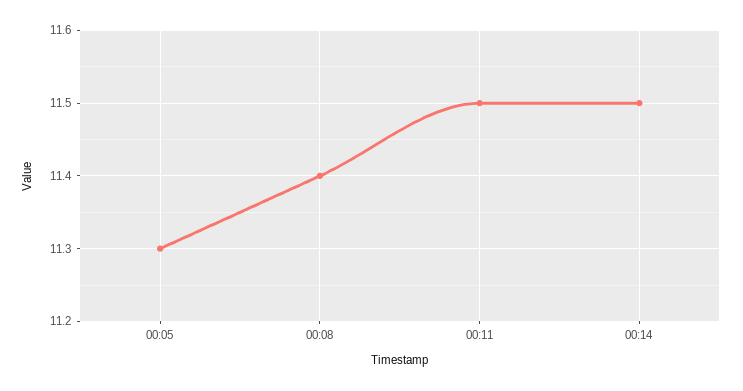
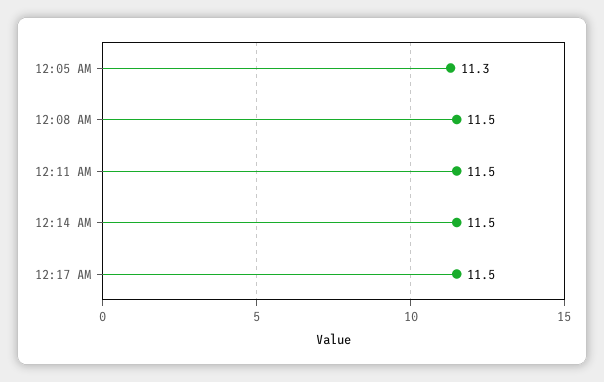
00:08: 11.4 -> 11.5
12:17 AM: none -> 11.5

